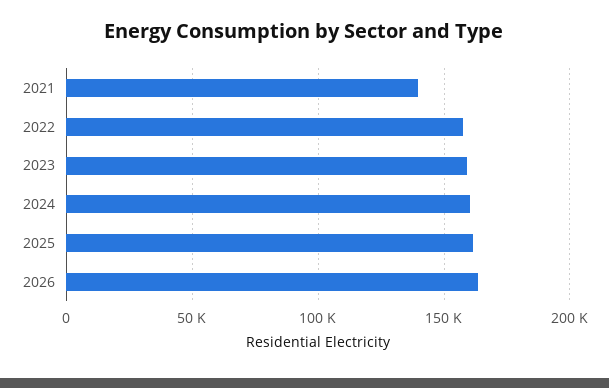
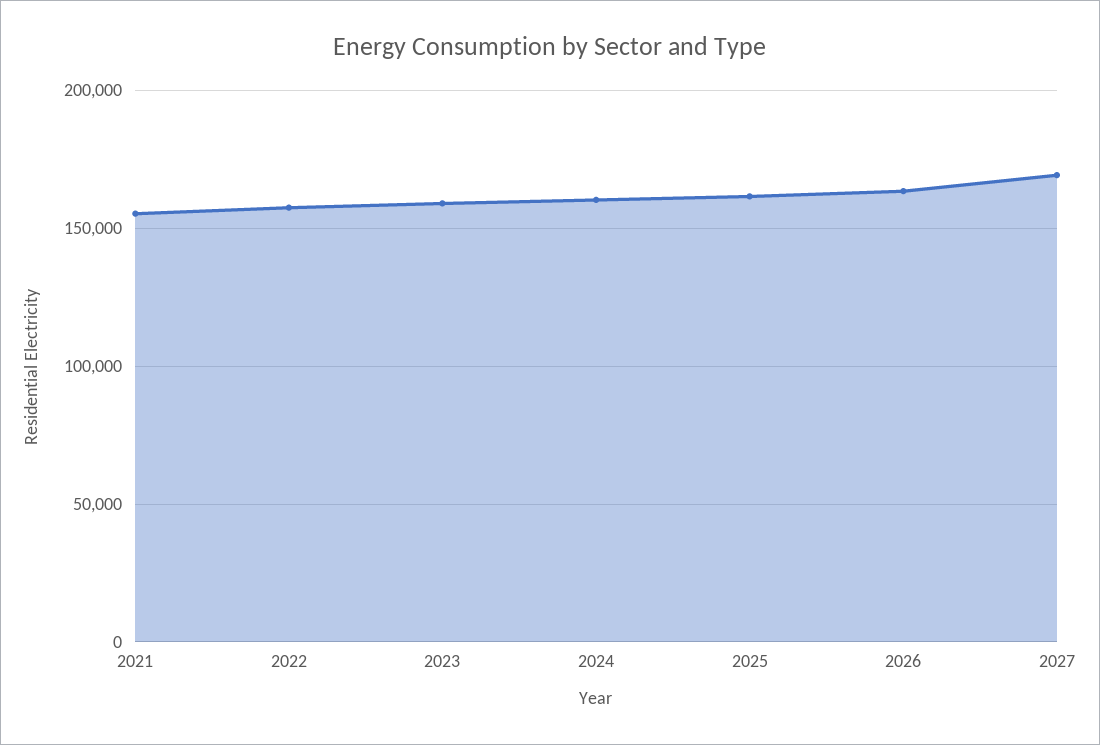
2021: 140000 -> 155000
2027: none -> 170000

